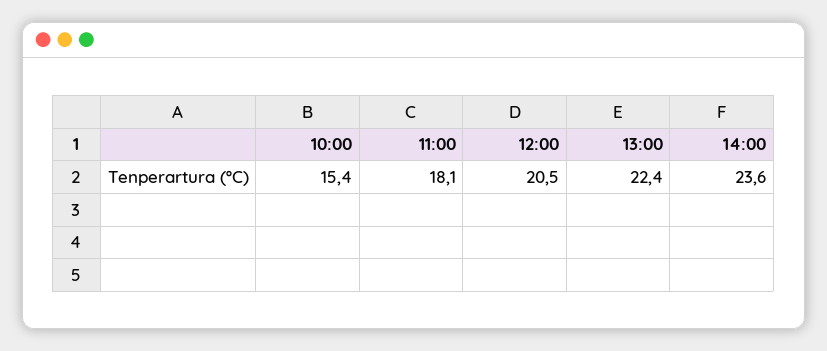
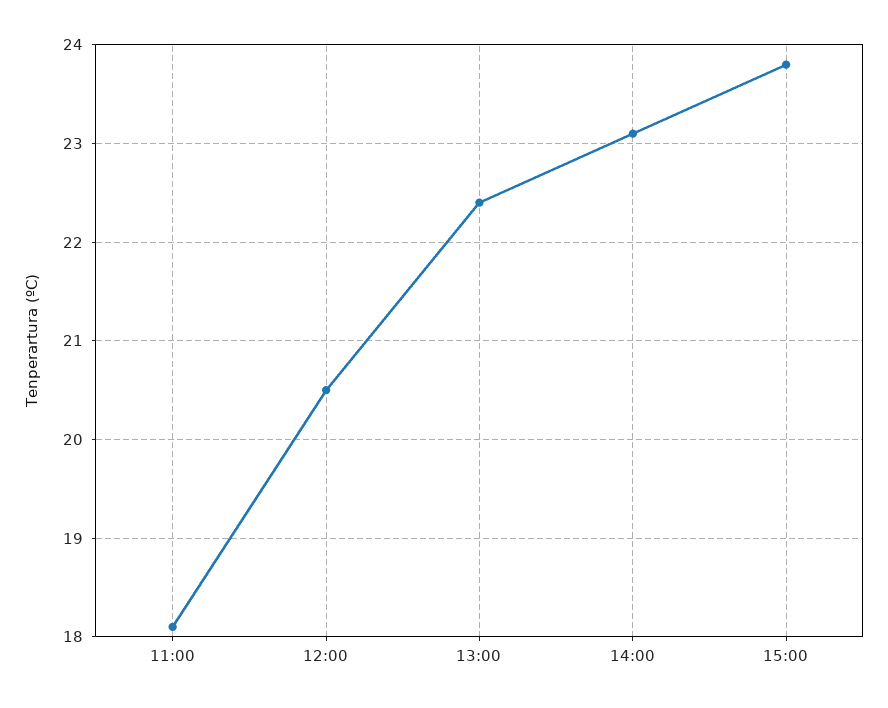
10:00: 15.4 -> none
14:00: 23.6 -> 23.1
15:00: none -> 23.8

